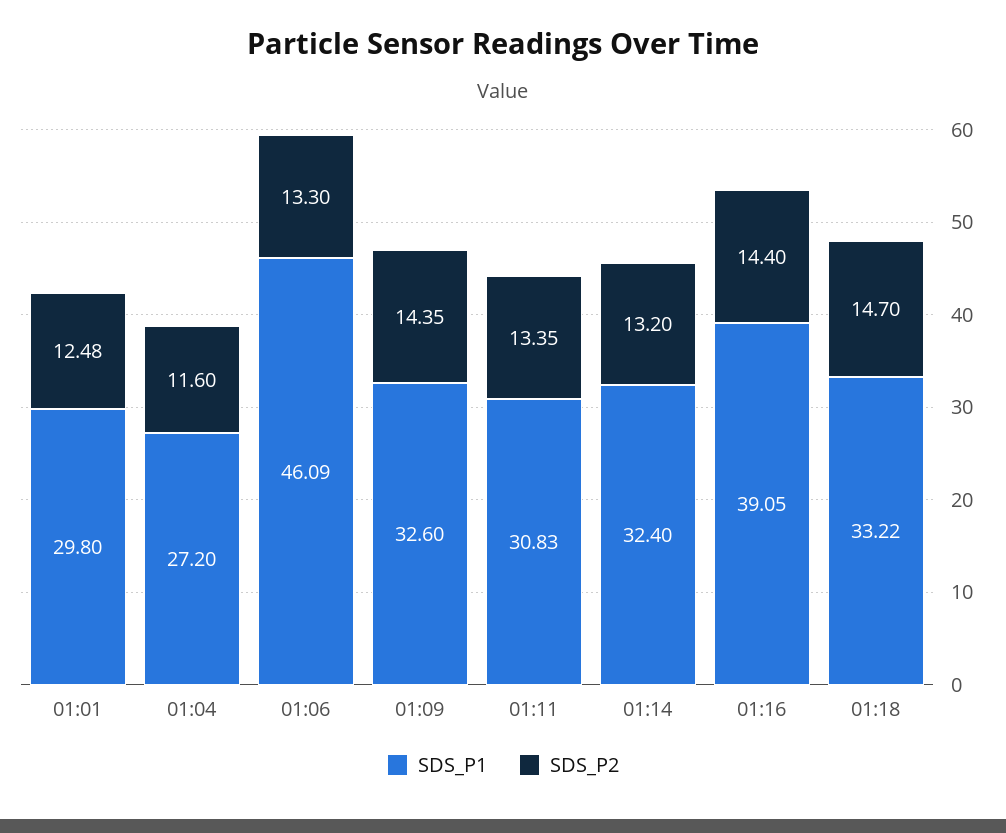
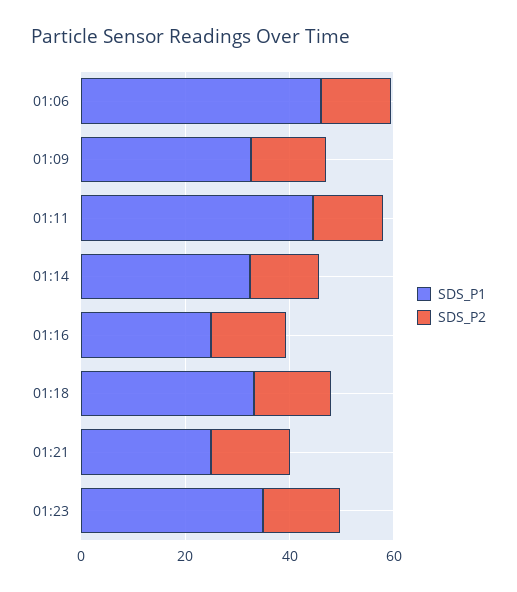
SDS_P1, 01:01: 29.8 -> none
SDS_P2, 01:01: 12.48 -> none
SDS_P1, 01:04: 27.2 -> none
SDS_P2, 01:04: 11.6 -> none
SDS_P1, 01:11: 30.83 -> 45
SDS_P1, 01:16: 39.05 -> 25
SDS_P1, 01:21: none -> 25
SDS_P2, 01:21: none -> 15
SDS_P1, 01:23: none -> 35
SDS_P2, 01:23: none -> 15

